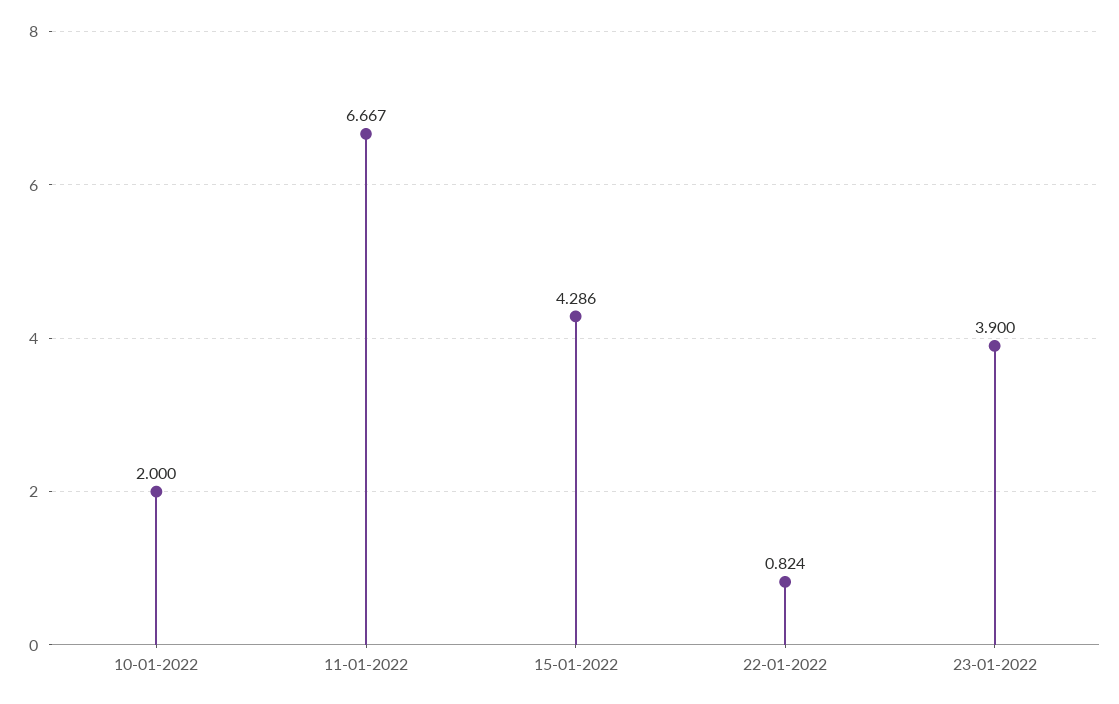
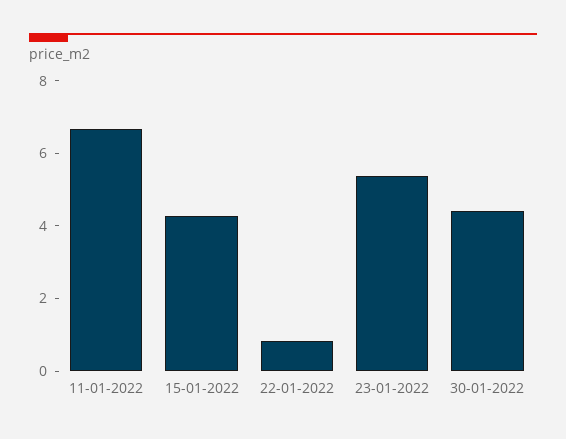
10-01-2022: 2 -> none
23-01-2022: 3.9 -> 5.5
30-01-2022: none -> 4.5

